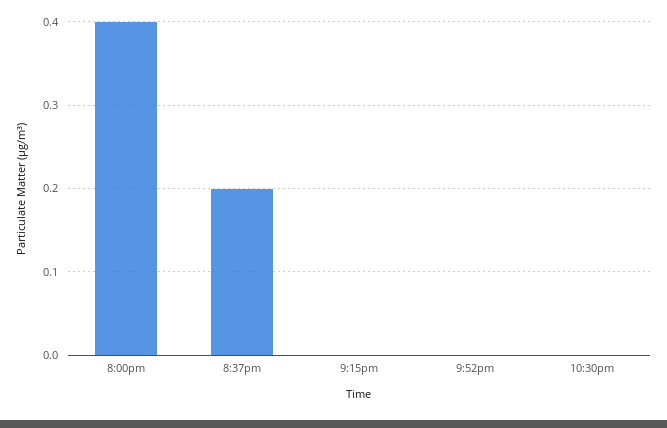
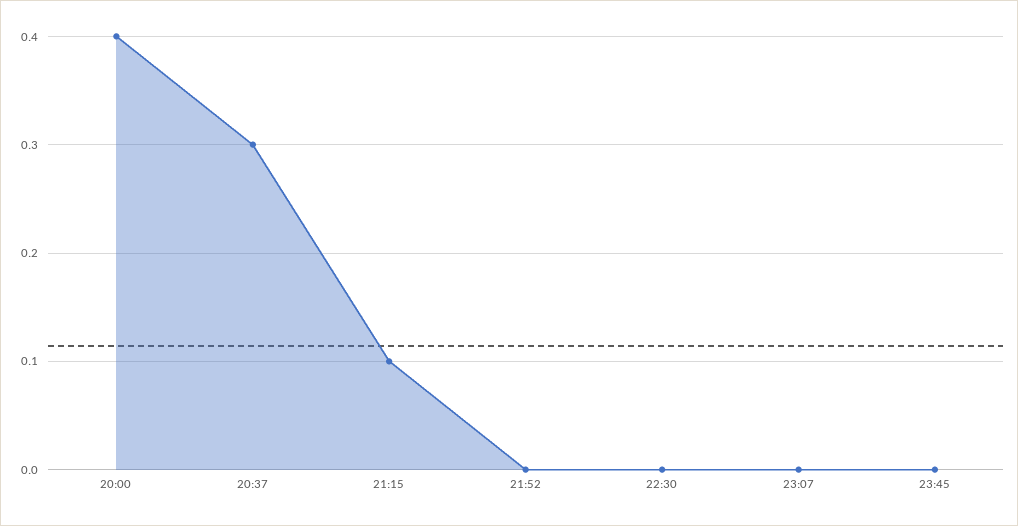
8:37pm: 0.2 -> 0.3
9:15pm: 0 -> 0.1
23:07: none -> 0
23:45: none -> 0

